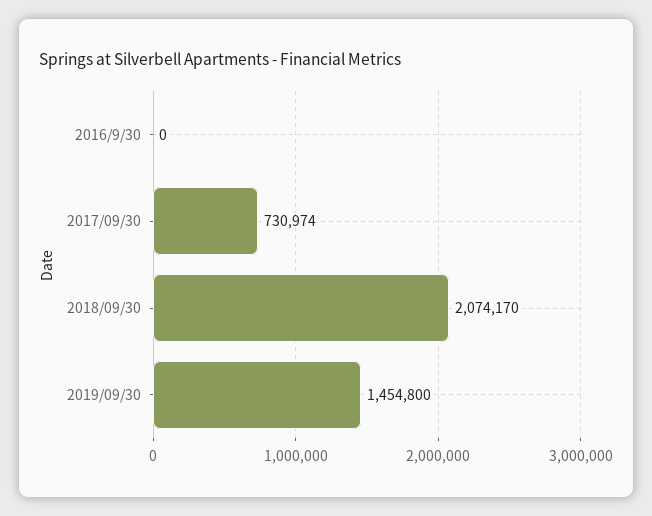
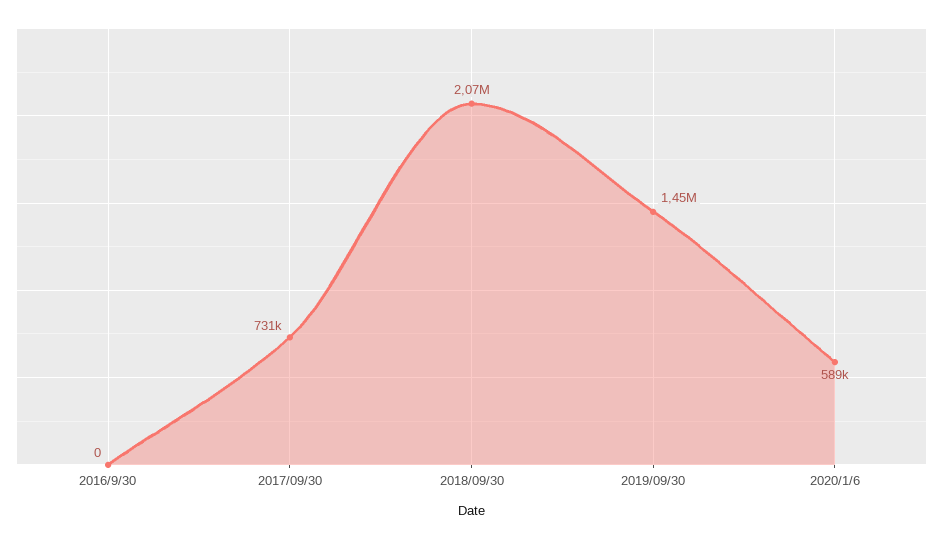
2020/1/6: none -> 589000

